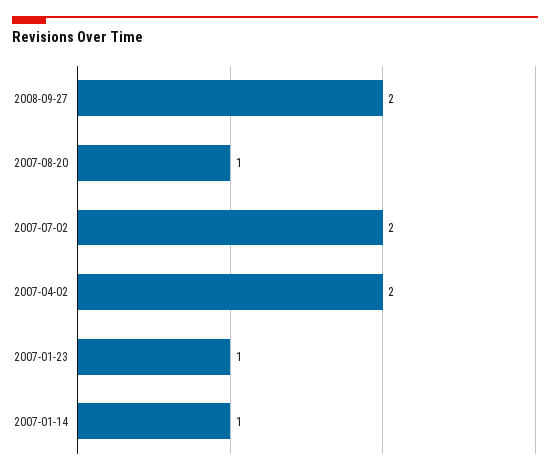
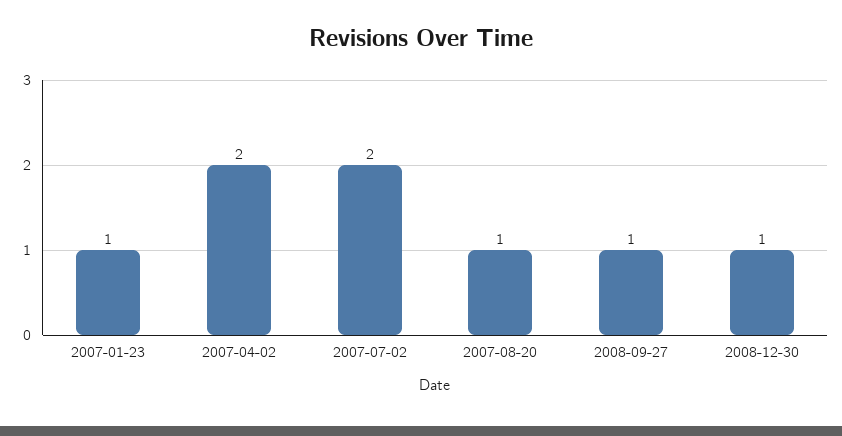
2008-09-27: 2 -> 1
2007-01-14: 1 -> none
2008-12-30: none -> 1

